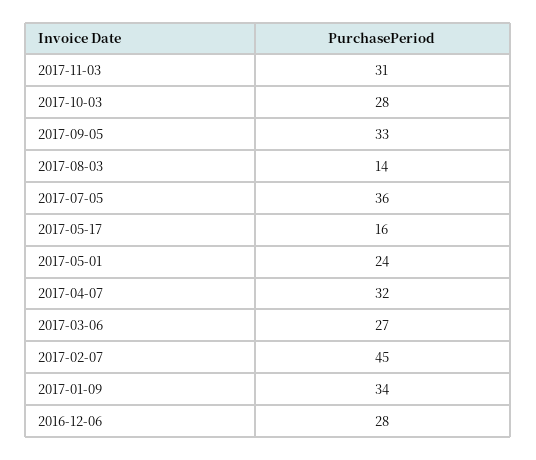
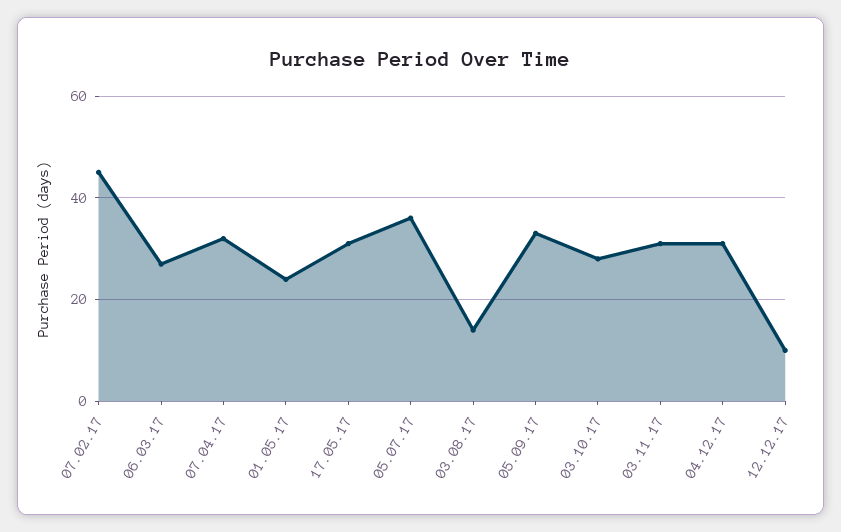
2017-05-17: 16 -> 30
2017-01-09: 34 -> none
2016-12-06: 28 -> none
04.12.17: none -> 30
12.12.17: none -> 10

